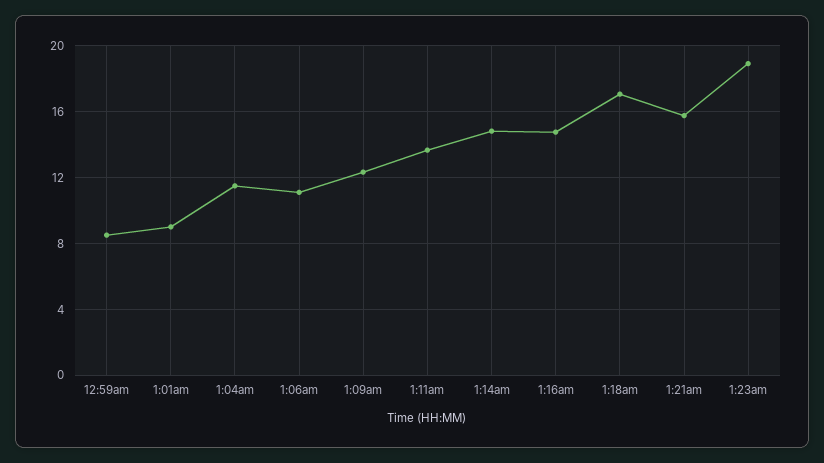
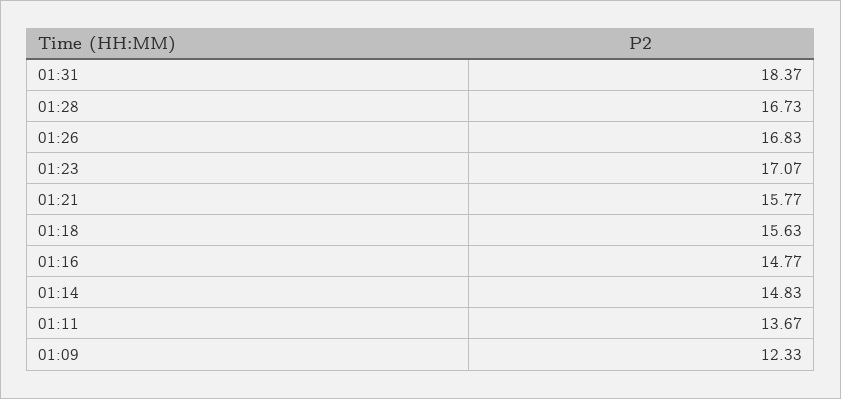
12:59am: 8.5 -> none
1:01am: 9 -> none
1:04am: 11.5 -> none
1:06am: 11 -> none
1:18am: 17 -> 15.63
1:23am: 19 -> 17.07
01:31: none -> 18.37
01:28: none -> 16.73
01:26: none -> 16.83

